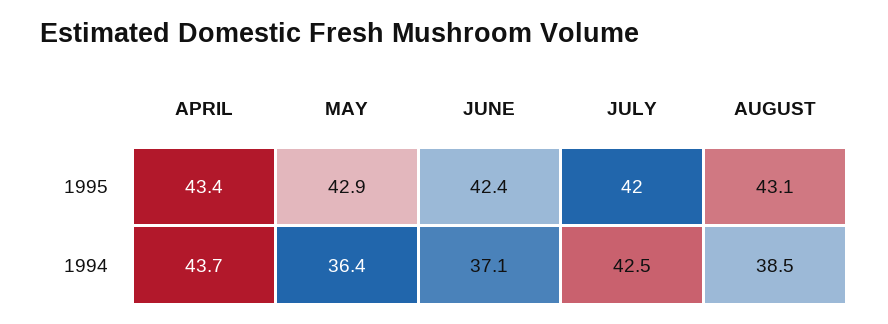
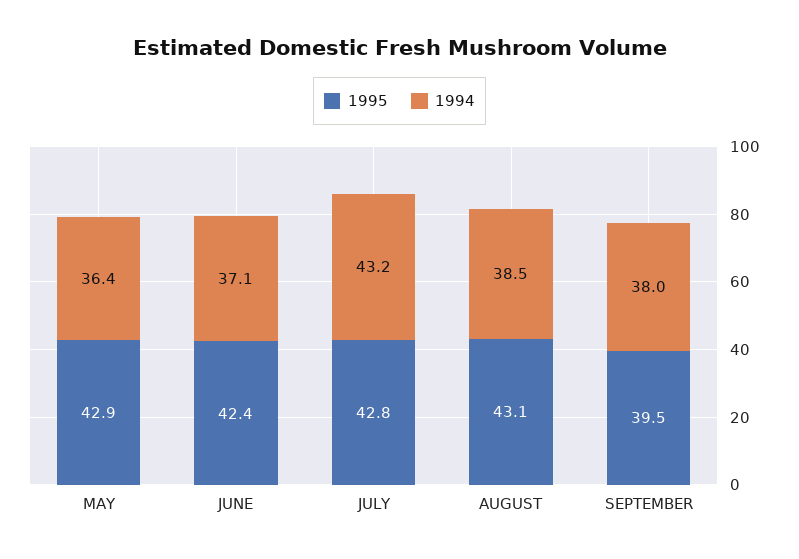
1995, APRIL: 43.4 -> none
1995, JULY: 42 -> 42.8
1994, APRIL: 43.7 -> none
1994, JULY: 42.5 -> 43.2
1995, SEPTEMBER: none -> 39.5
1994, SEPTEMBER: none -> 38

